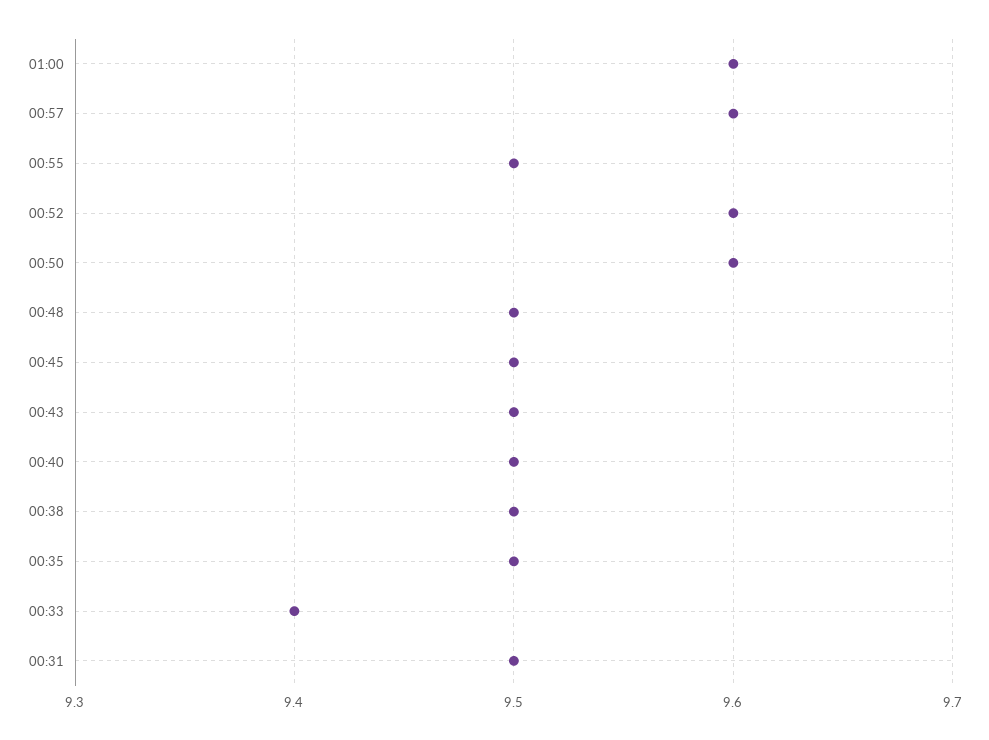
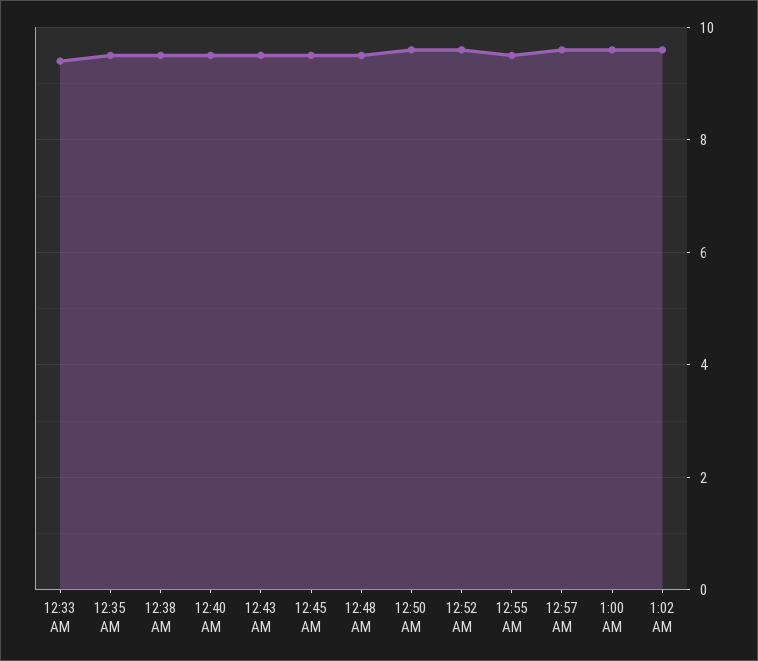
00:31: 9.5 -> none
1:02 AM: none -> 9.5

